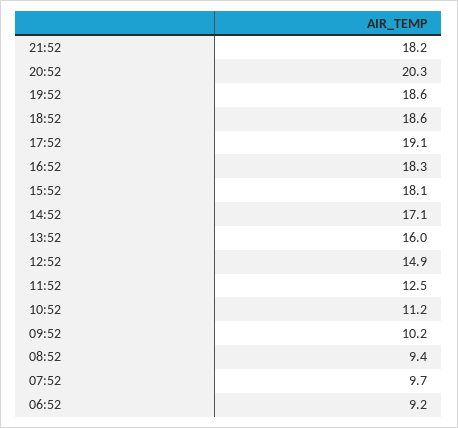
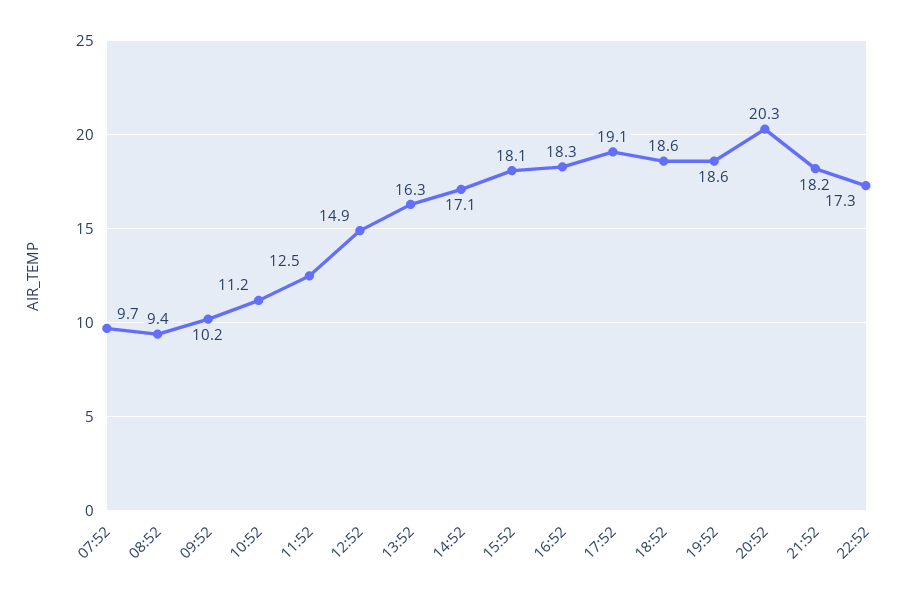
13:52: 16 -> 16.3
06:52: 9.2 -> none
22:52: none -> 17.3

